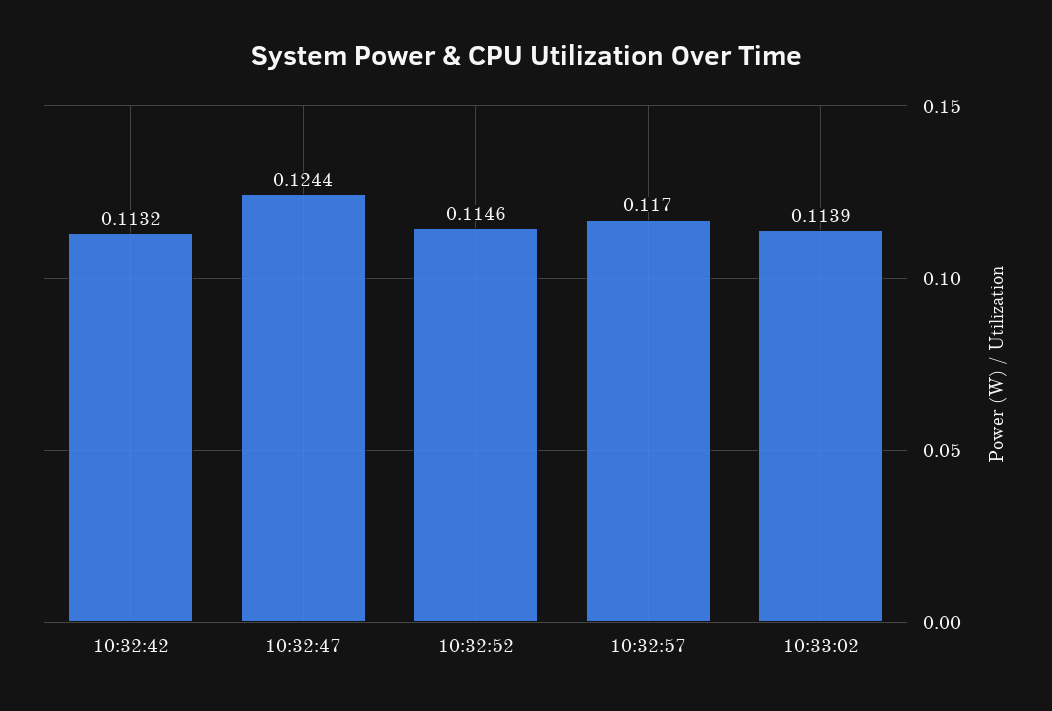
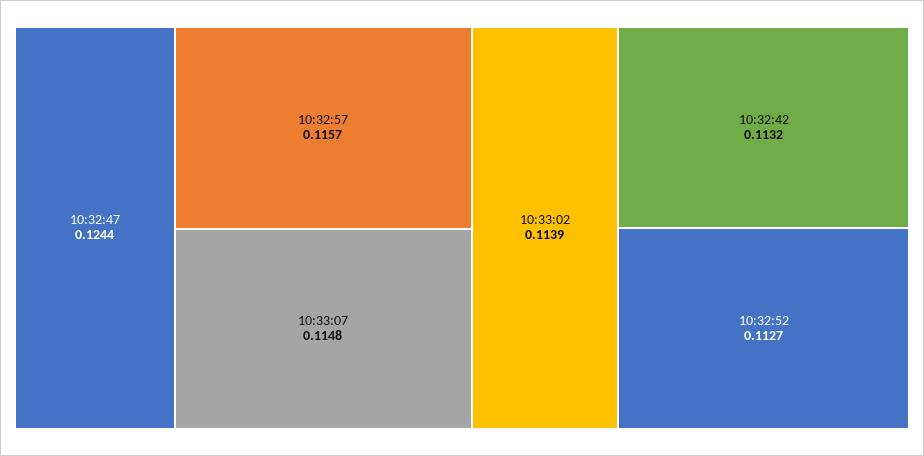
10:32:52: 0.1146 -> 0.1127
10:32:57: 0.117 -> 0.1157
10:33:07: none -> 0.1148

